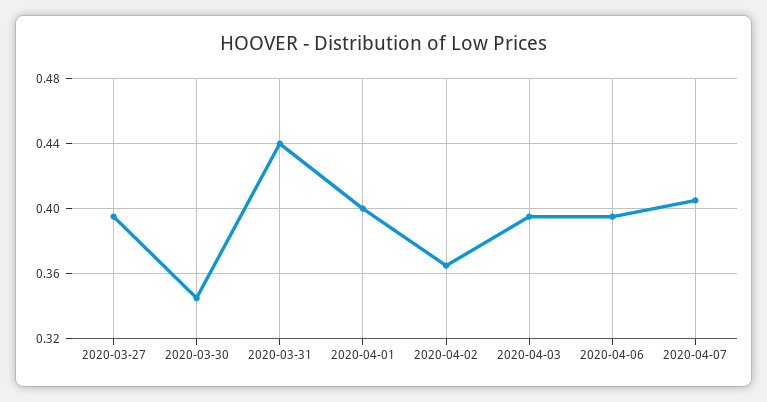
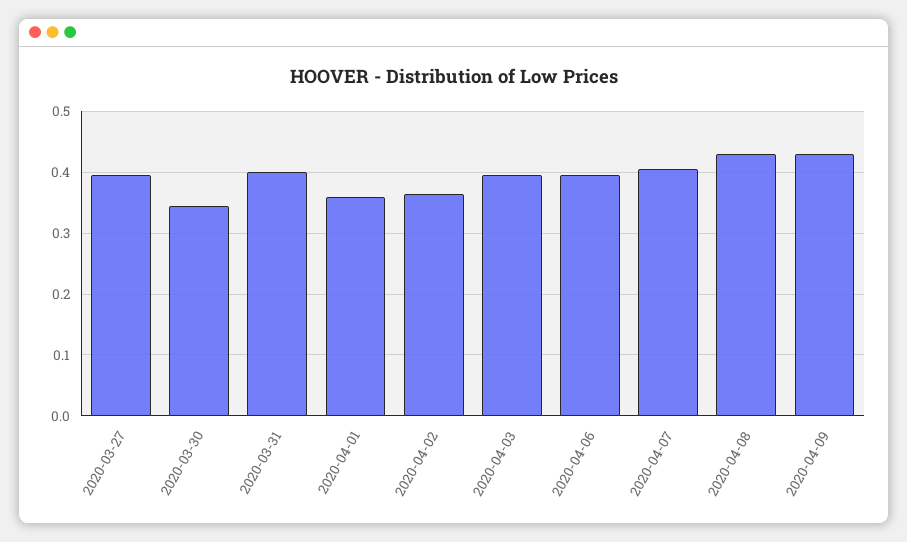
2020-03-31: 0.44 -> 0.4
2020-04-01: 0.4 -> 0.36
2020-04-08: none -> 0.43
2020-04-09: none -> 0.43

